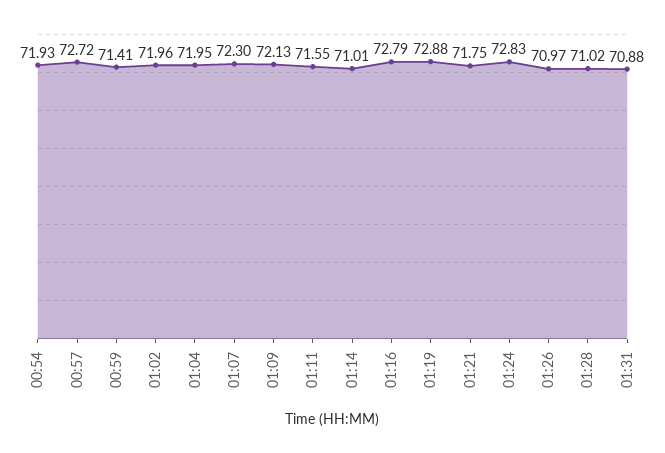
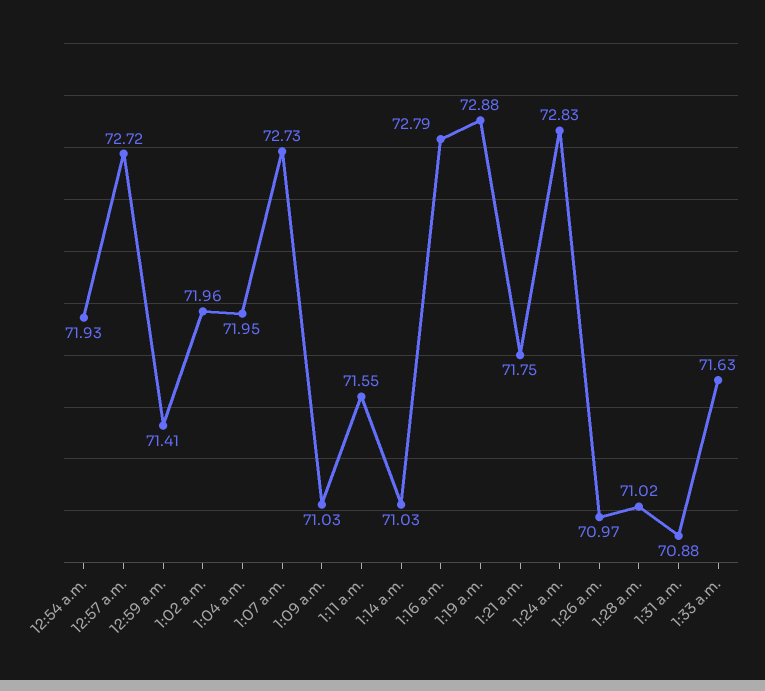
01:07: 72.3 -> 72.73
01:09: 72.13 -> 71.03
01:14: 71.01 -> 71.03
1:33 a.m.: none -> 71.63

